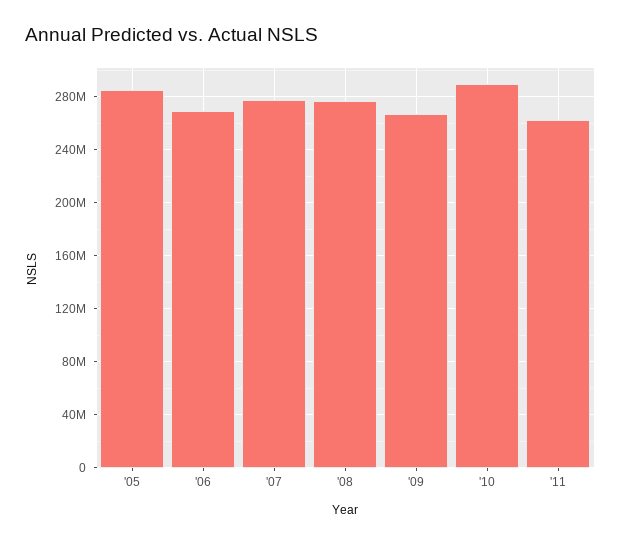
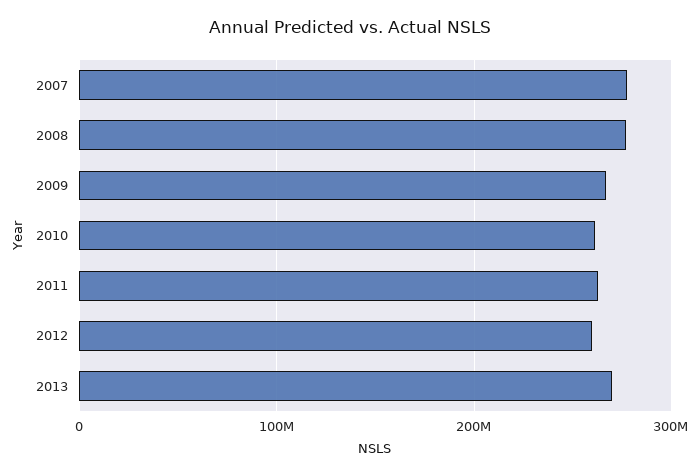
'05: 285000000 -> none
'06: 270000000 -> none
'10: 290000000 -> 260000000
2012: none -> 260000000
2013: none -> 270000000

